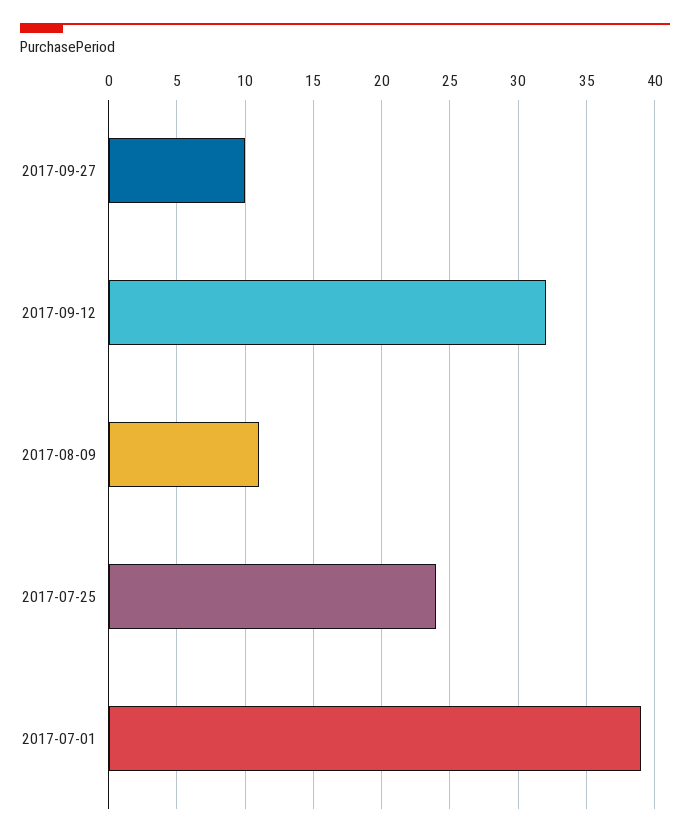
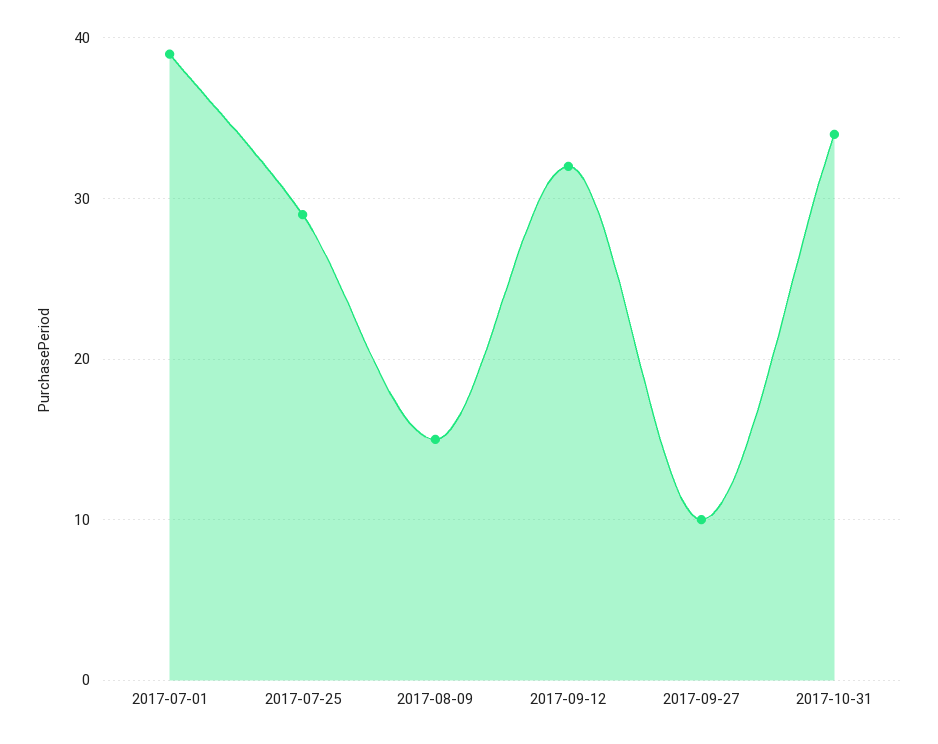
2017-08-09: 11 -> 15
2017-07-25: 24 -> 29
2017-10-31: none -> 34

